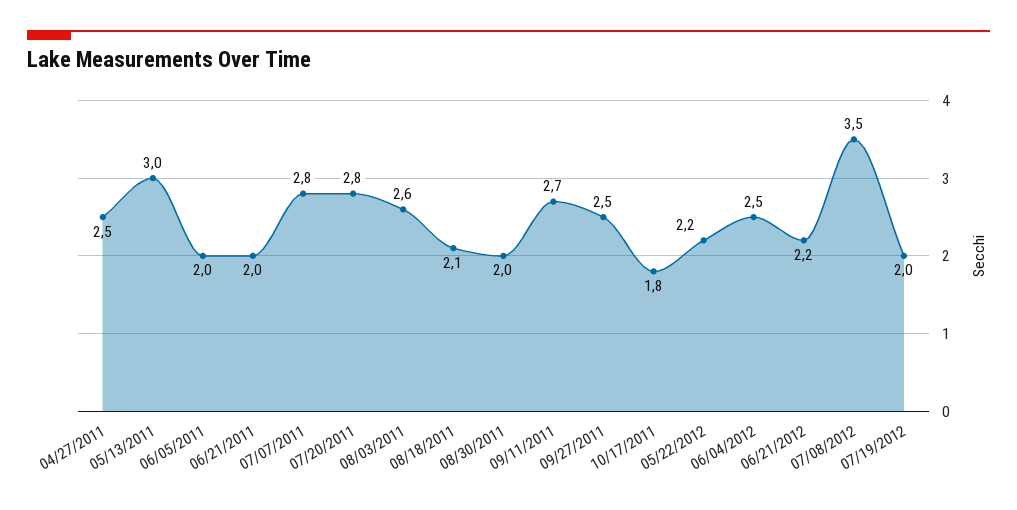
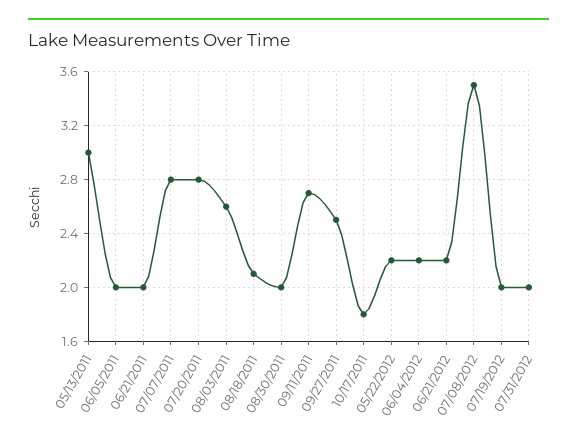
04/27/2011: 2.5 -> none
06/04/2012: 2.5 -> 2.2
07/31/2012: none -> 2

